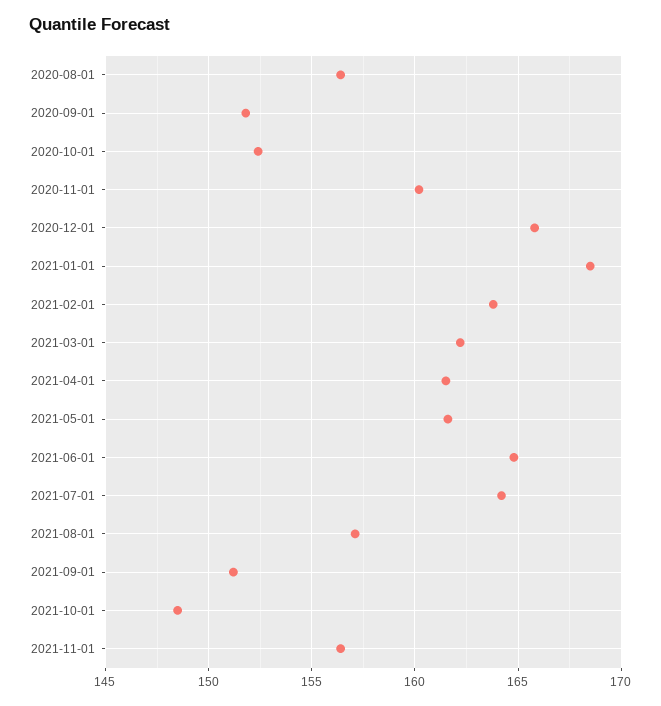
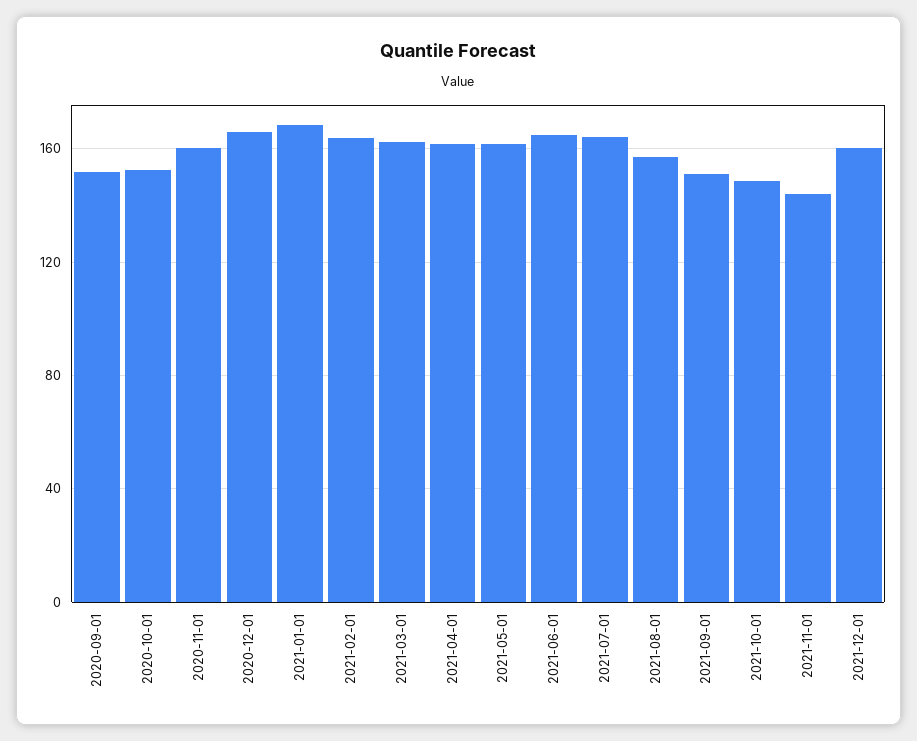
2020-08-01: 156.5 -> none
2021-11-01: 156.5 -> 145
2021-12-01: none -> 160

